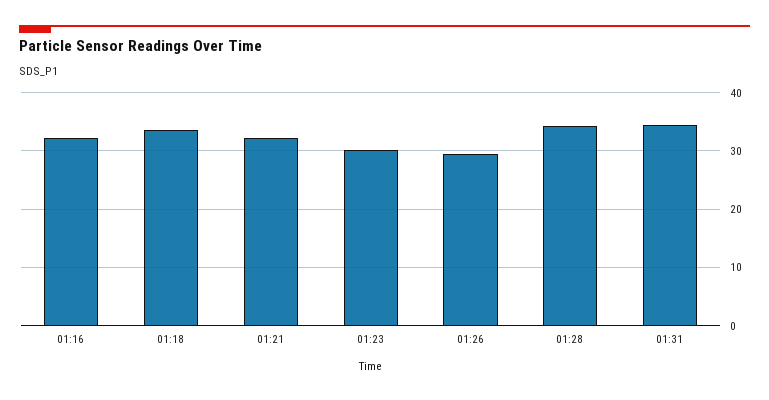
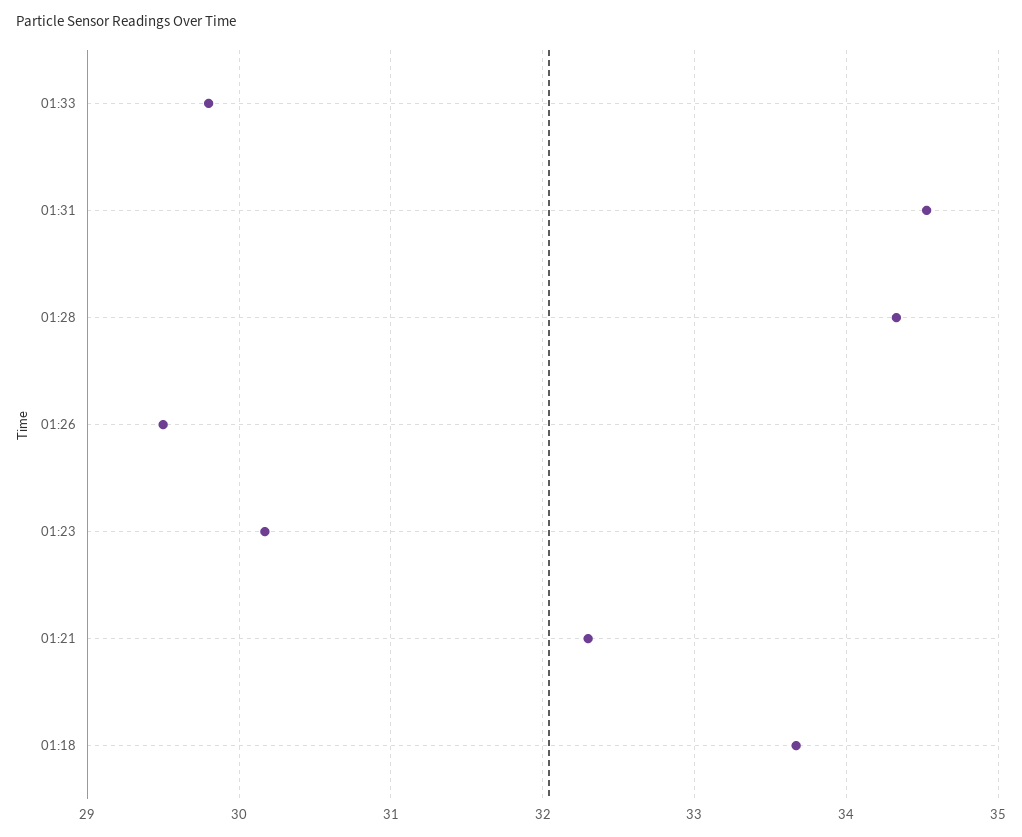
01:16: 32 -> none
01:33: none -> 29.8

